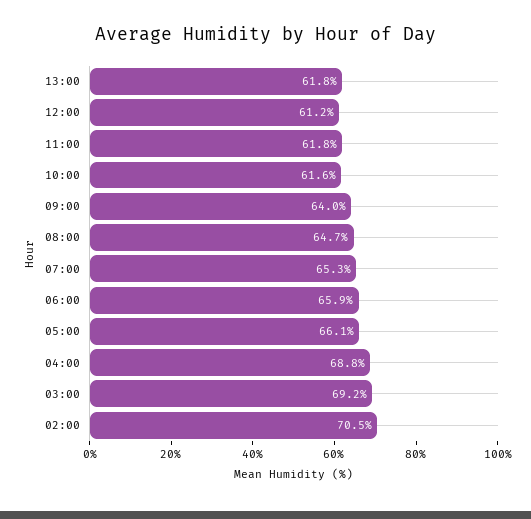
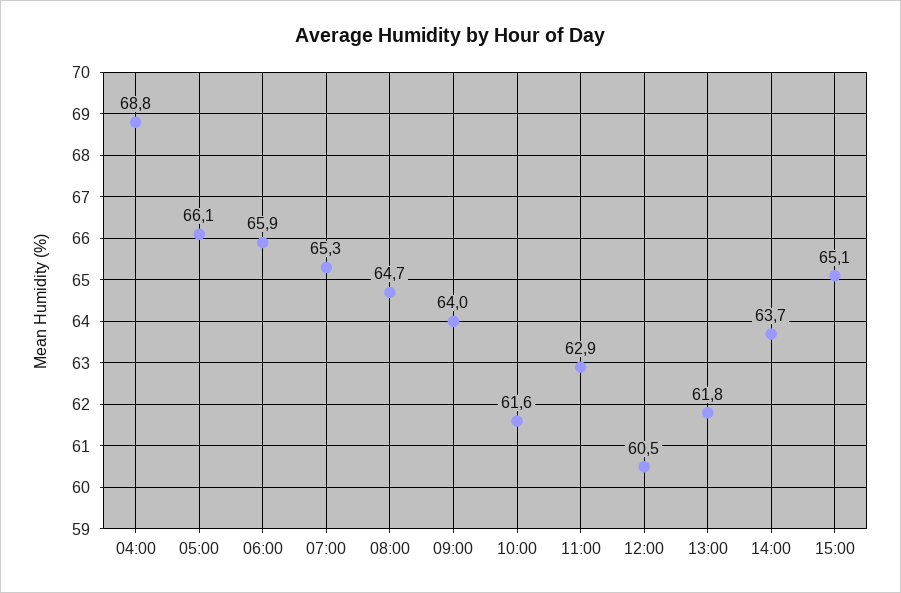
12:00: 61.2 -> 60.5
11:00: 61.8 -> 62.9
03:00: 69.2 -> none
02:00: 70.5 -> none
14:00: none -> 63.7
15:00: none -> 65.1

